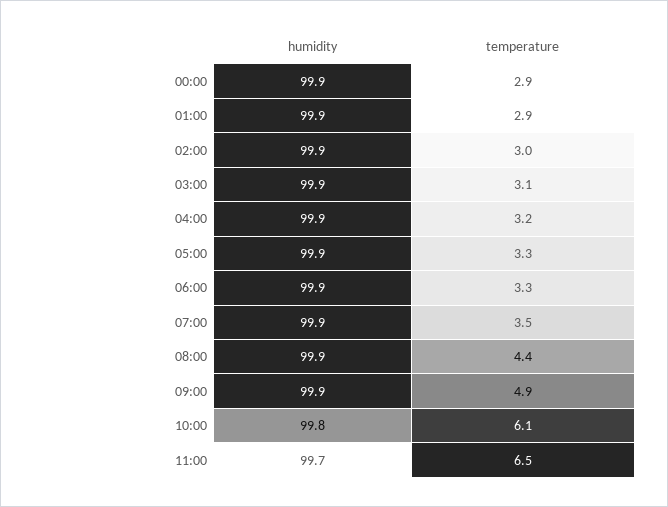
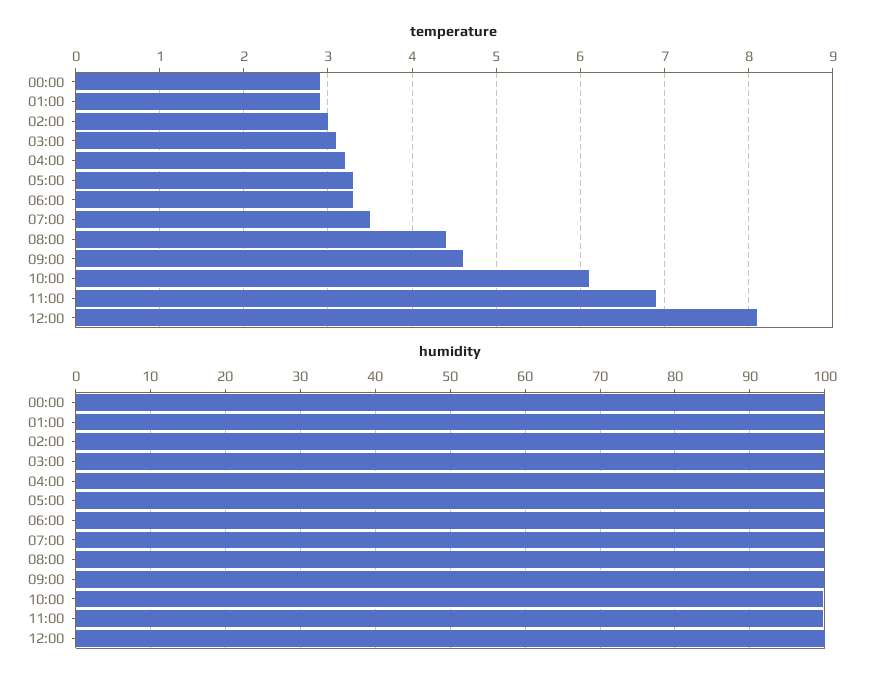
temperature, 09:00: 4.9 -> 4.6
temperature, 11:00: 6.5 -> 6.9
temperature, 12:00: none -> 8.1
humidity, 12:00: none -> 100

